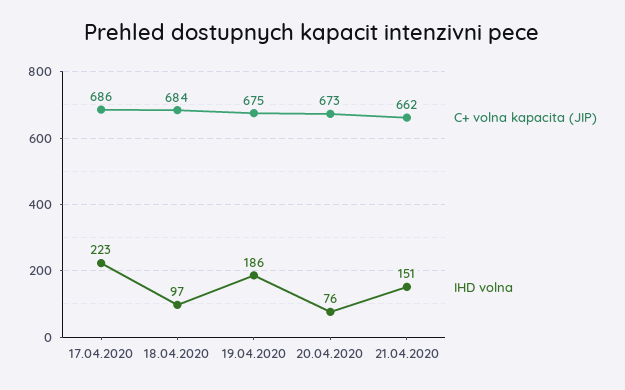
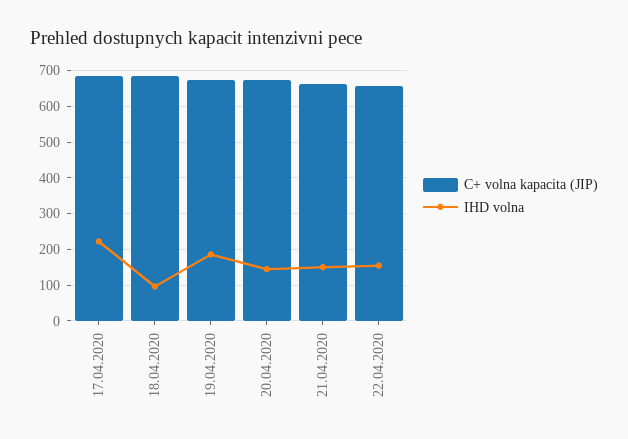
IHD volna, 20.04.2020: 76 -> 140
C+ volna kapacita (JIP), 22.04.2020: none -> 660
IHD volna, 22.04.2020: none -> 160

